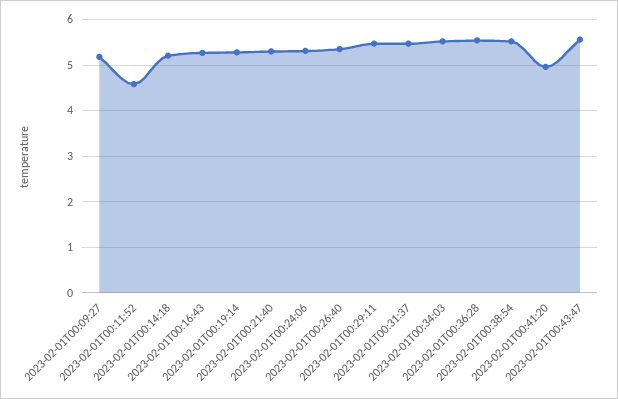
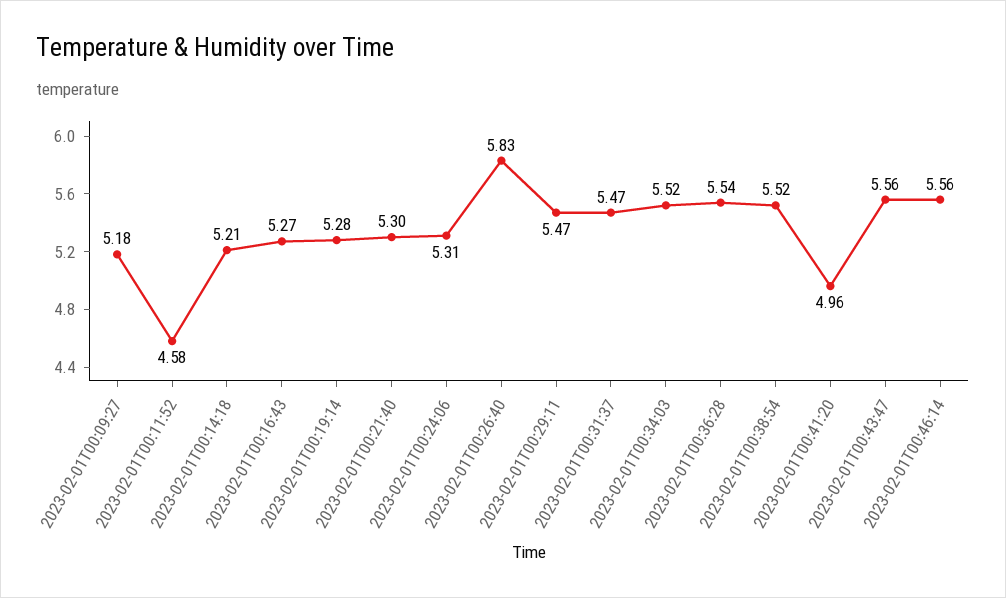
2023-02-01T00:26:40: 5.4 -> 5.83
2023-02-01T00:46:14: none -> 5.56

